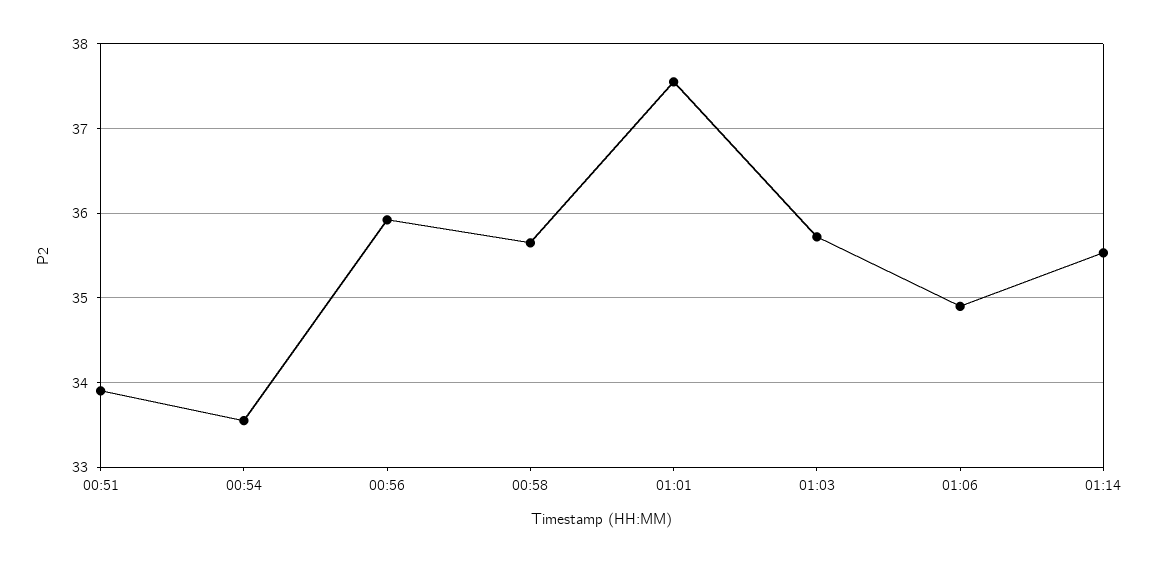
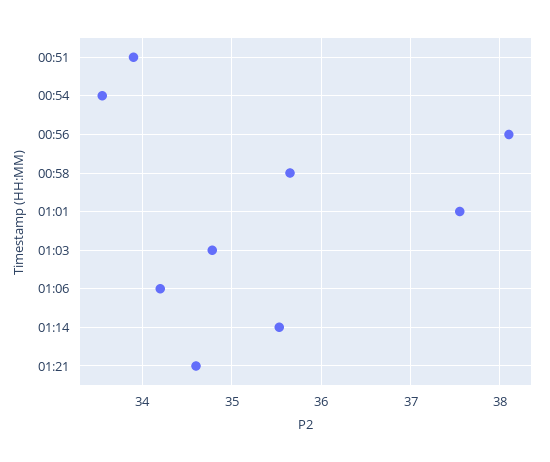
00:56: 35.9 -> 38.1
01:03: 35.7 -> 34.8
01:06: 34.9 -> 34.2
01:21: none -> 34.6

